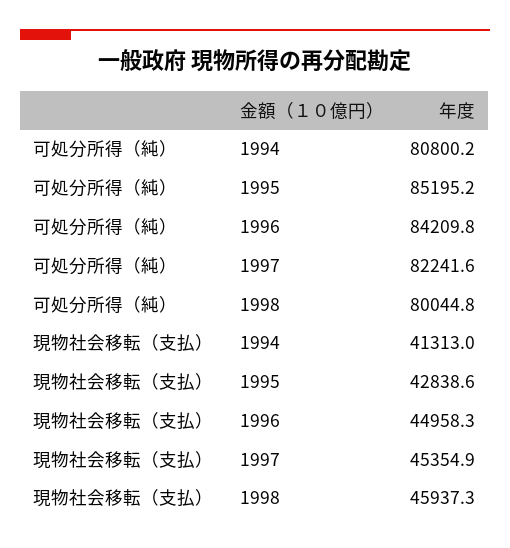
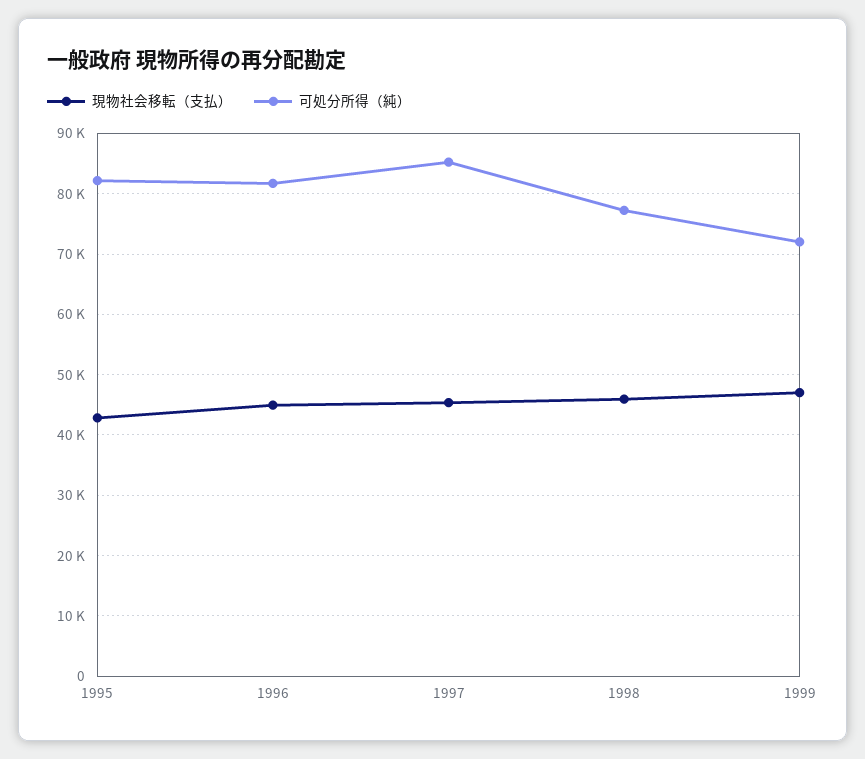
可処分所得（純）, 1994: 80800.2 -> none
可処分所得（純）, 1995: 85195.2 -> 82000
可処分所得（純）, 1996: 84209.8 -> 82000
可処分所得（純）, 1997: 82241.6 -> 85000
可処分所得（純）, 1998: 80044.8 -> 77000
現物社会移転（支払）, 1994: 41313 -> none
現物社会移転（支払）, 1999: none -> 47000
可処分所得（純）, 1999: none -> 72000

